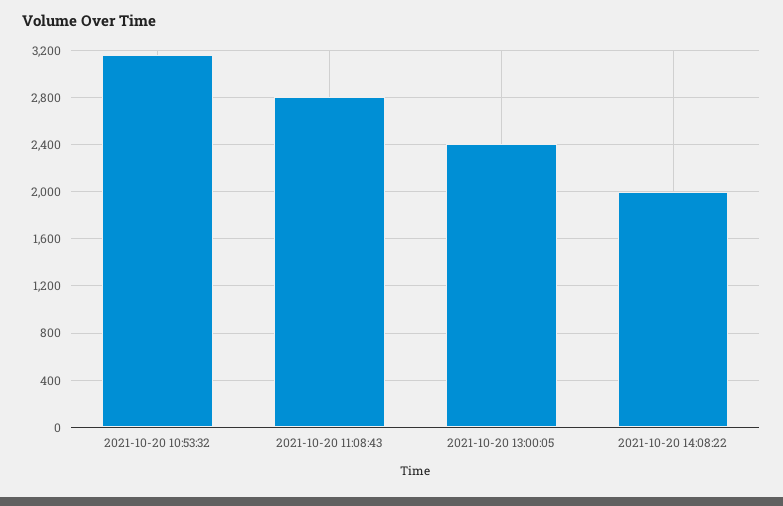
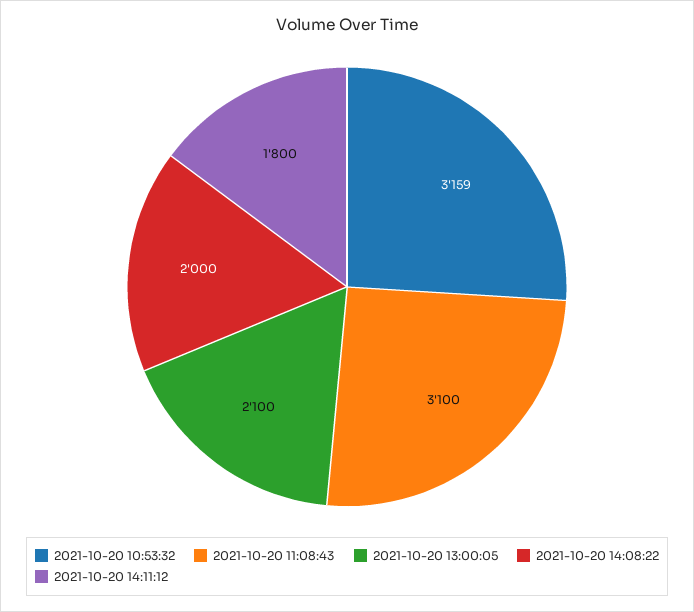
2021-10-20 11:08:43: 2800 -> 3100
2021-10-20 13:00:05: 2400 -> 2100
2021-10-20 14:11:12: none -> 1800

